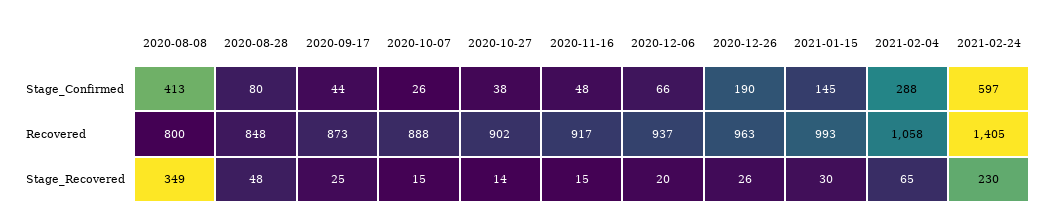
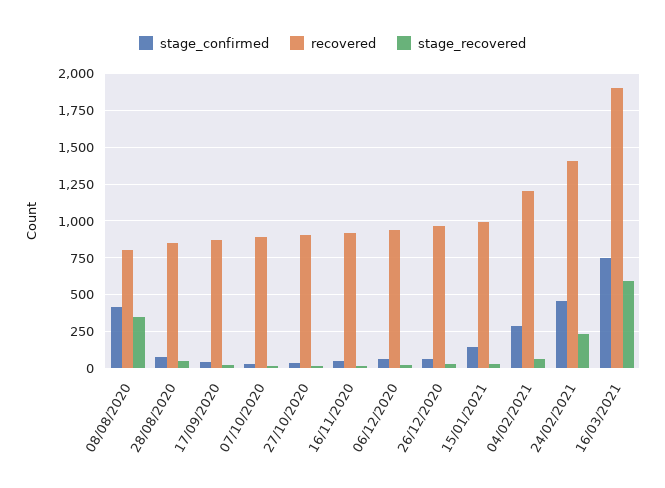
Stage_Confirmed, 2020-12-26: 190 -> 50
Stage_Confirmed, 2021-02-24: 597 -> 450
Recovered, 2021-02-04: 1058 -> 1200
Stage_Confirmed, 16/03/2021: none -> 750
Recovered, 16/03/2021: none -> 1900
Stage_Recovered, 16/03/2021: none -> 600

